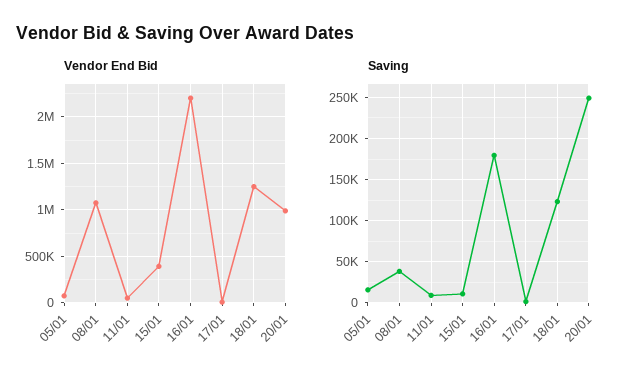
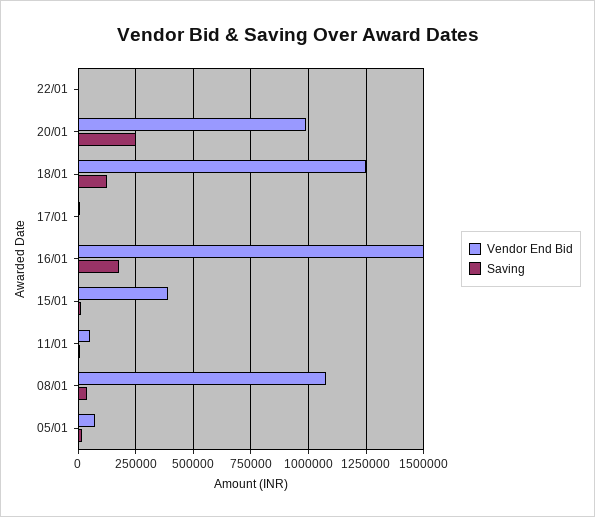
Vendor End Bid, 16/01: 2200000 -> 1500000
Vendor End Bid, 22/01: none -> 0
Saving, 22/01: none -> 0

